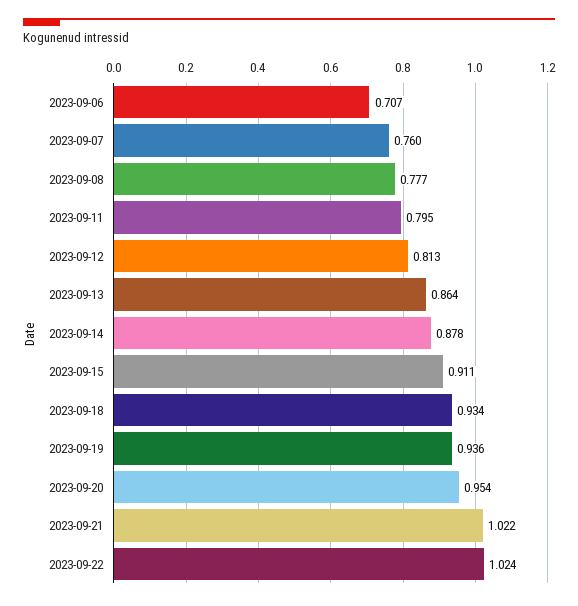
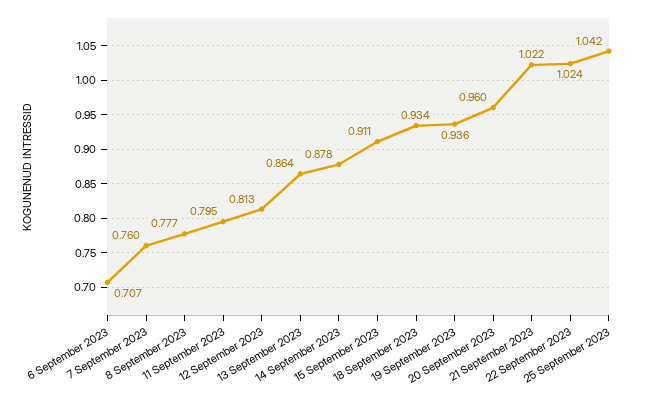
2023-09-20: 0.954 -> 0.96
25 September 2023: none -> 1.042

